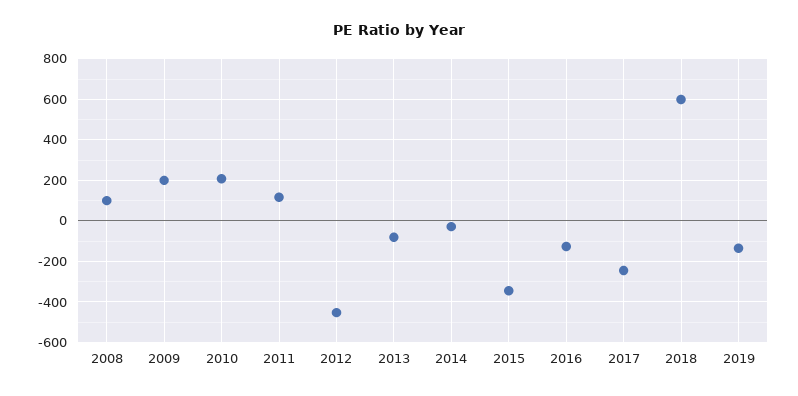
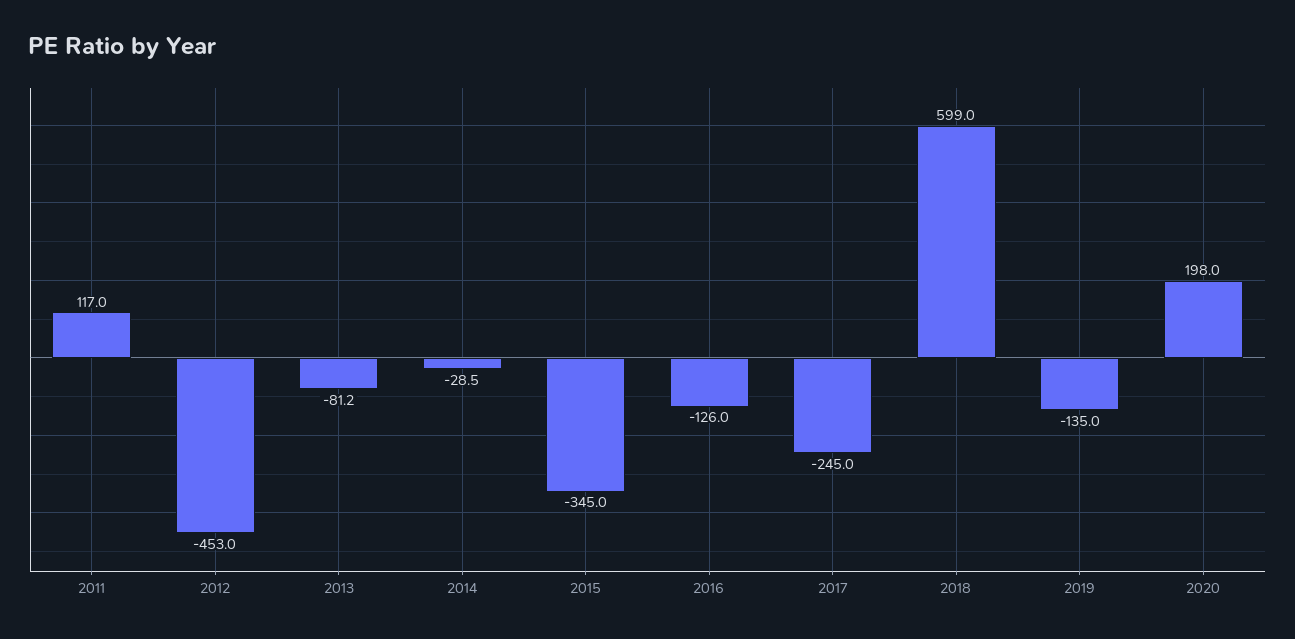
2008: 100 -> none
2009: 200 -> none
2010: 200 -> none
2020: none -> 198

